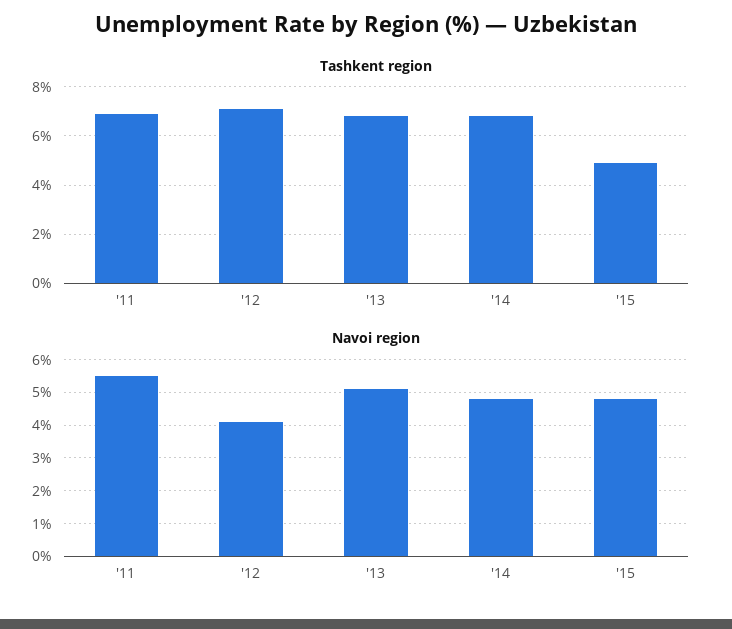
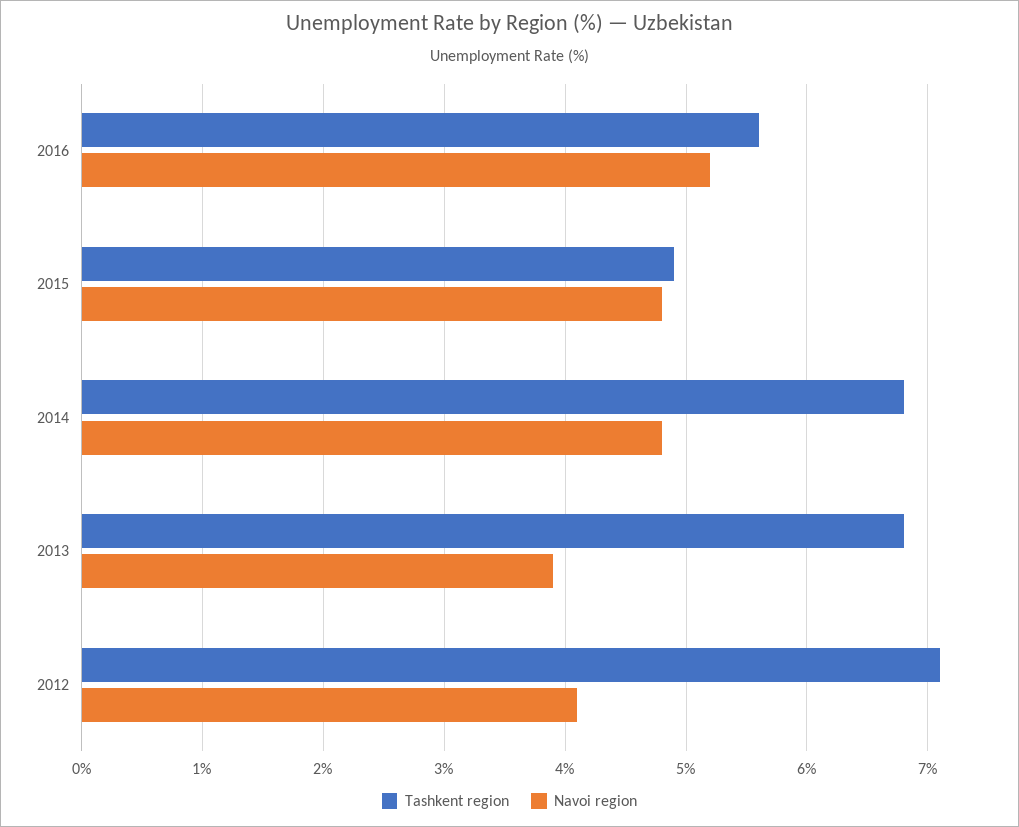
Tashkent region, '11: 7 -> none
Navoi region, '11: 5.5 -> none
Navoi region, '13: 5 -> 3.9
Tashkent region, 2016: none -> 5.6
Navoi region, 2016: none -> 5.2

